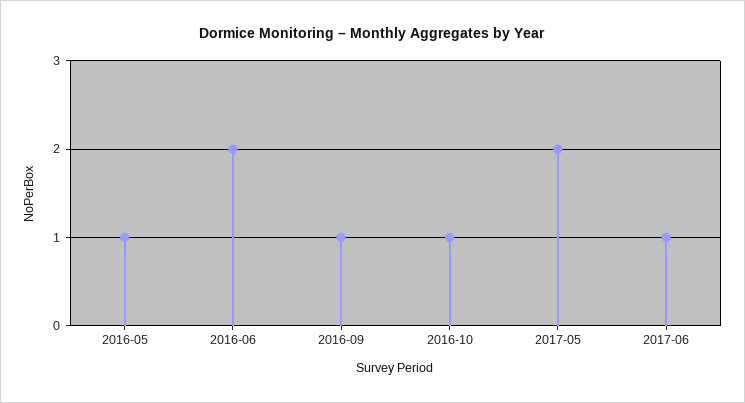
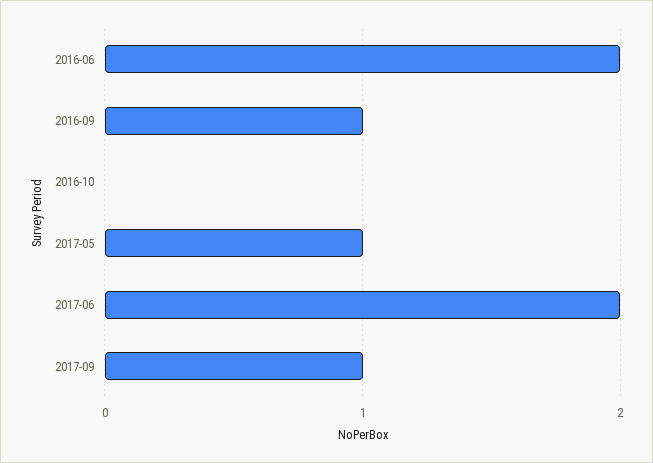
2016-05: 1 -> none
2016-10: 1 -> 0
2017-05: 2 -> 1
2017-06: 1 -> 2
2017-09: none -> 1

